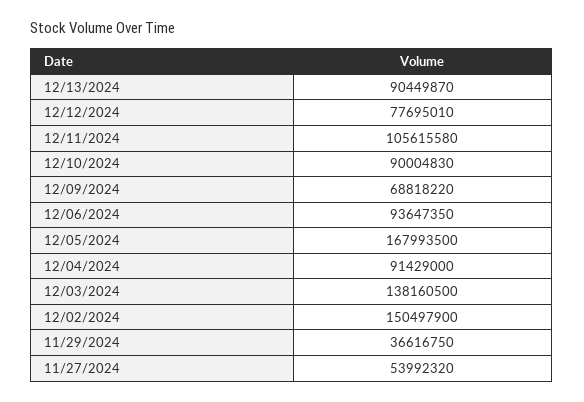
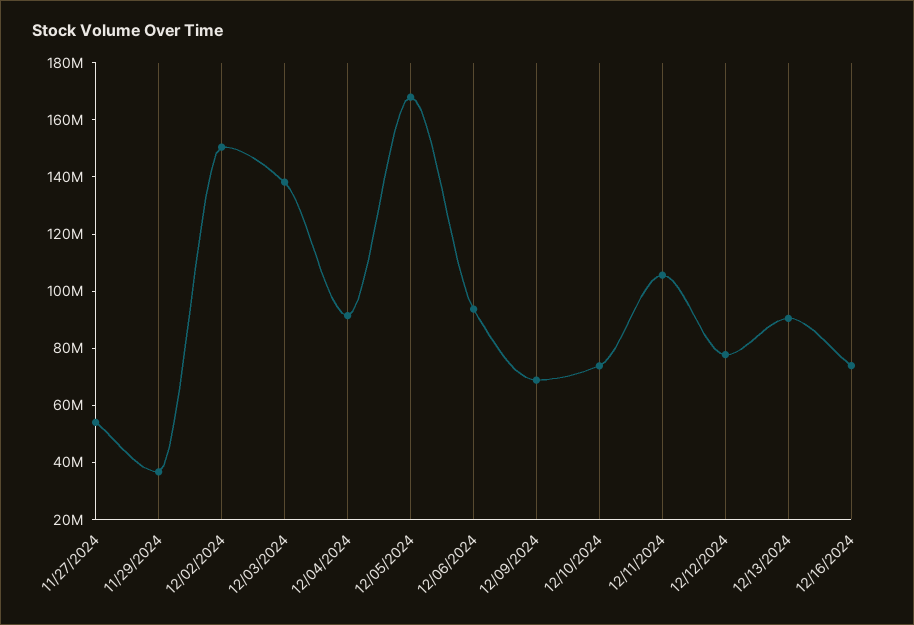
12/10/2024: 90004830 -> 75000000
12/16/2024: none -> 75000000

